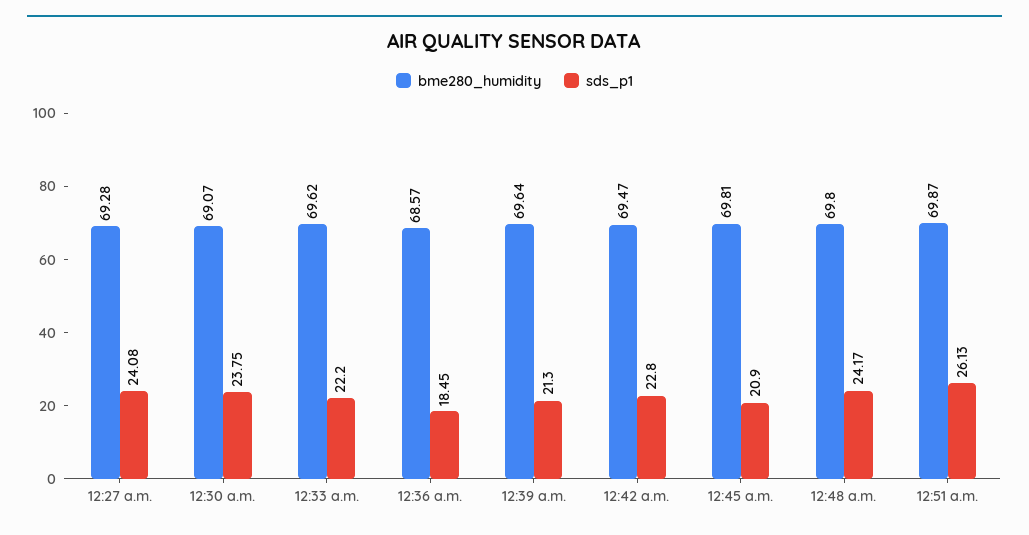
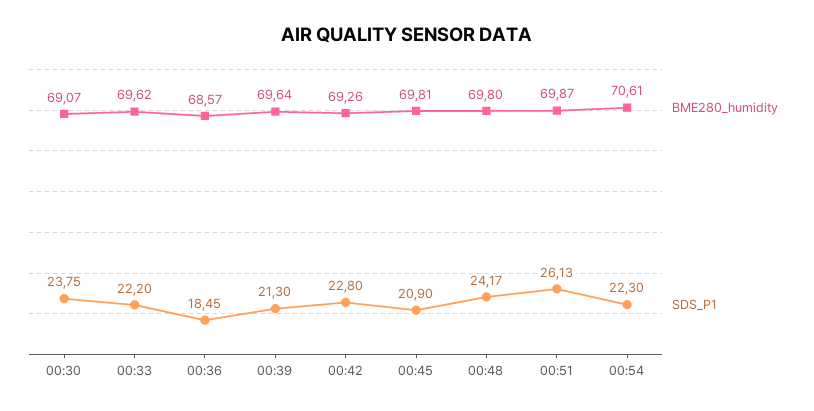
bme280_humidity, 12:27 a.m.: 69.28 -> none
sds_p1, 12:27 a.m.: 24.08 -> none
bme280_humidity, 12:42 a.m.: 69.47 -> 69.26
bme280_humidity, 00:54: none -> 70.61
sds_p1, 00:54: none -> 22.3

